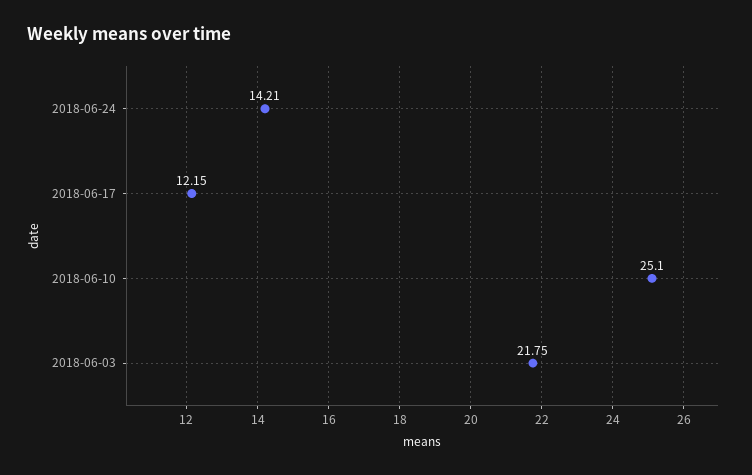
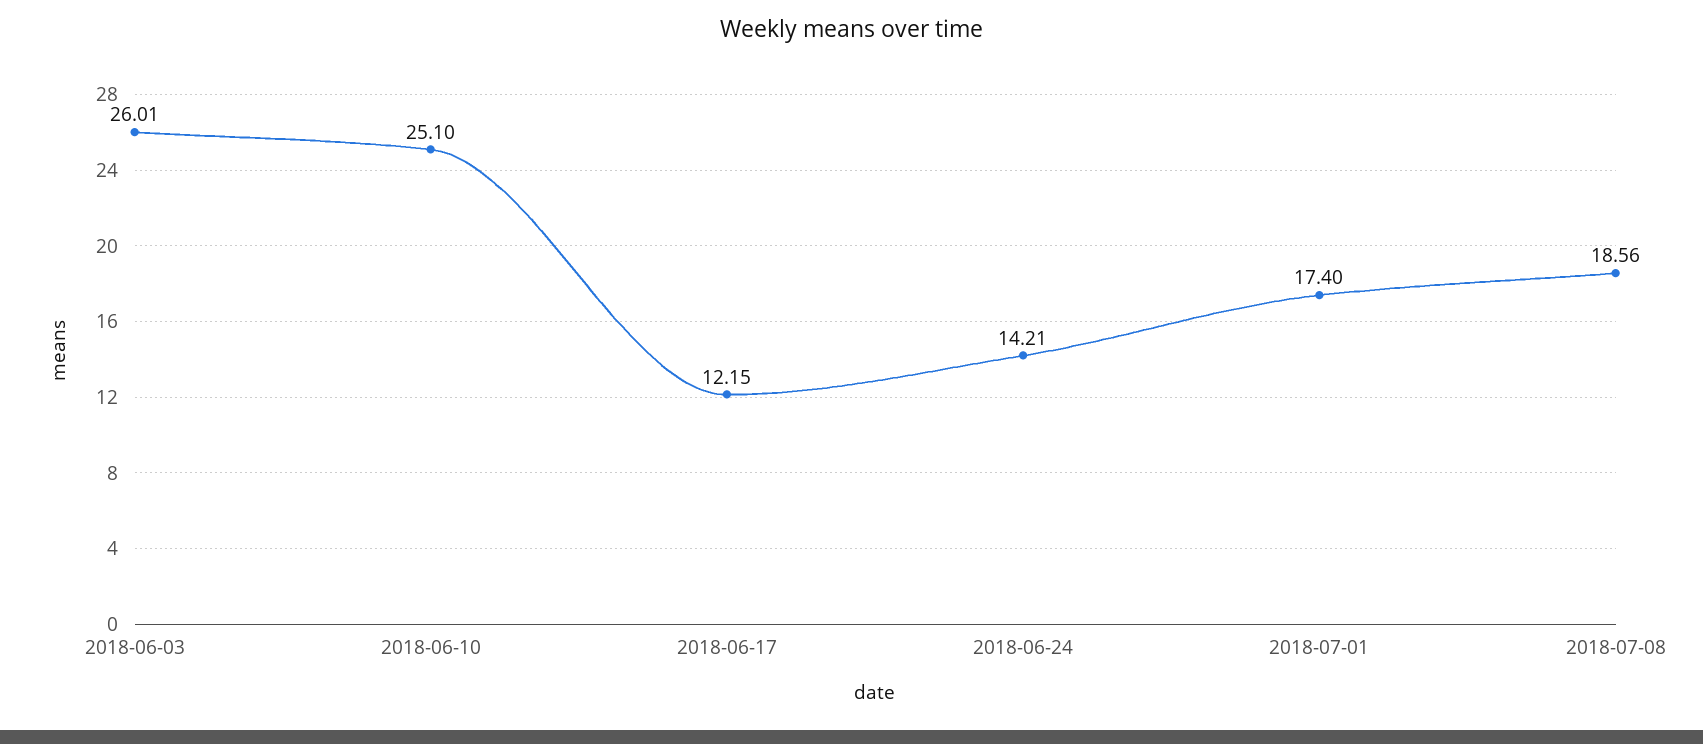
2018-06-03: 21.75 -> 26.01
2018-07-01: none -> 17.4
2018-07-08: none -> 18.56

